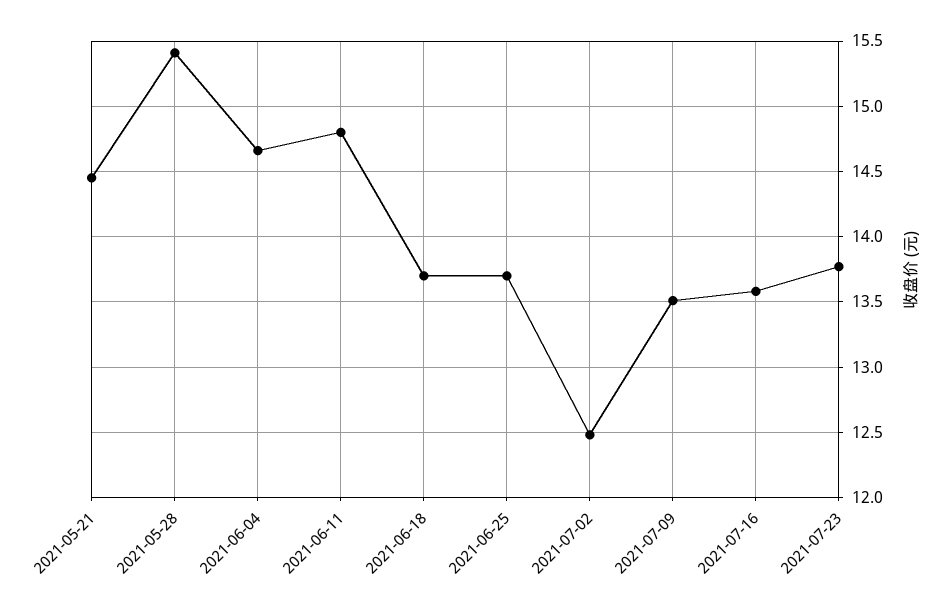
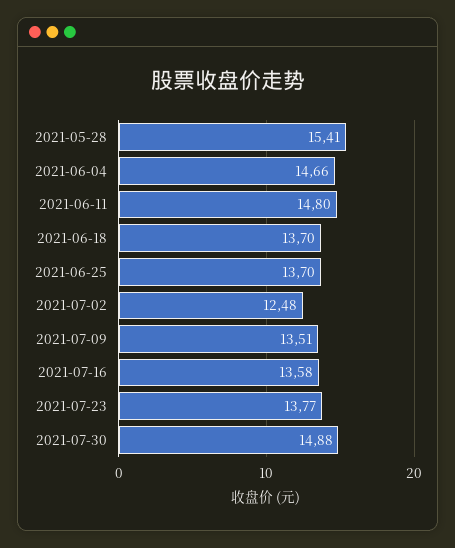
2021-05-21: 14.45 -> none
2021-07-30: none -> 14.88

